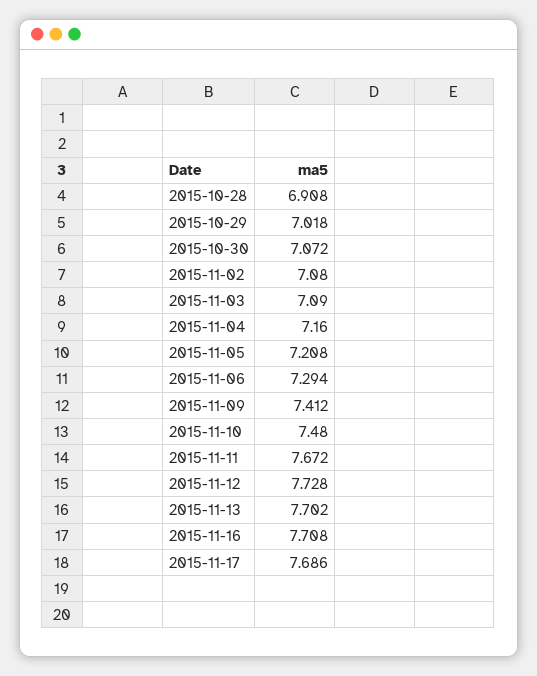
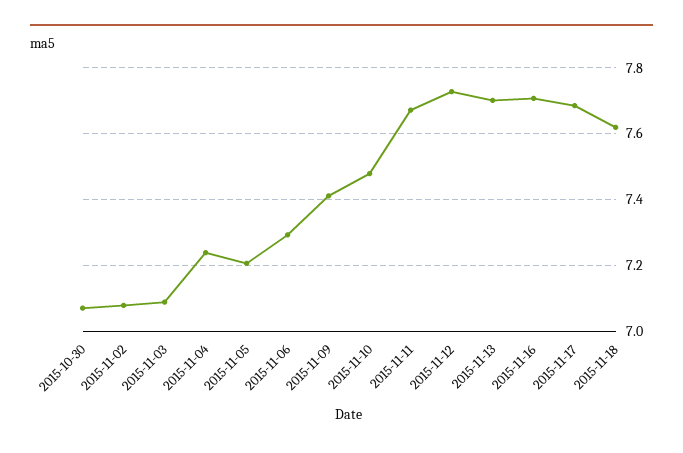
2015-10-28: 6.908 -> none
2015-10-29: 7.018 -> none
2015-11-04: 7.16 -> 7.24
2015-11-18: none -> 7.62

